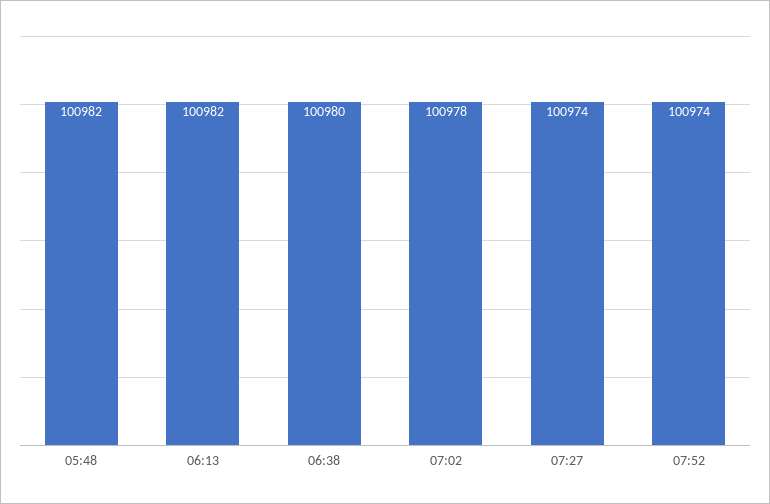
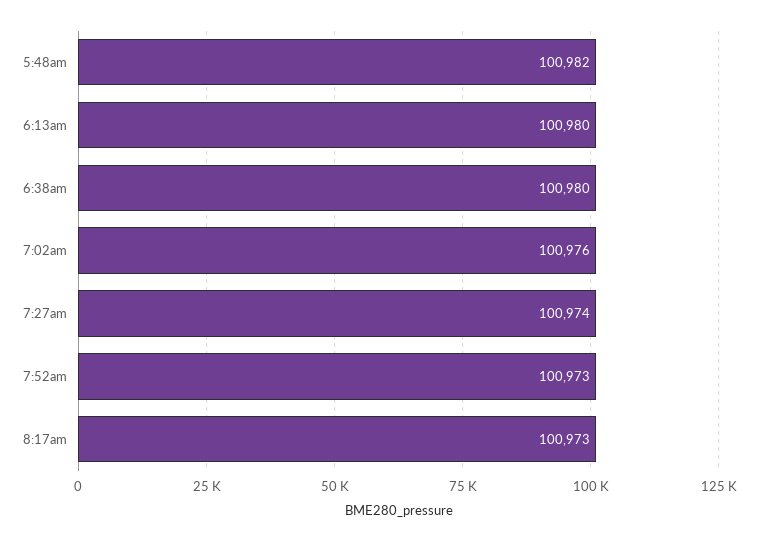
06:13: 100982 -> 100980
07:02: 100978 -> 100976
07:52: 100974 -> 100973
8:17am: none -> 100973

